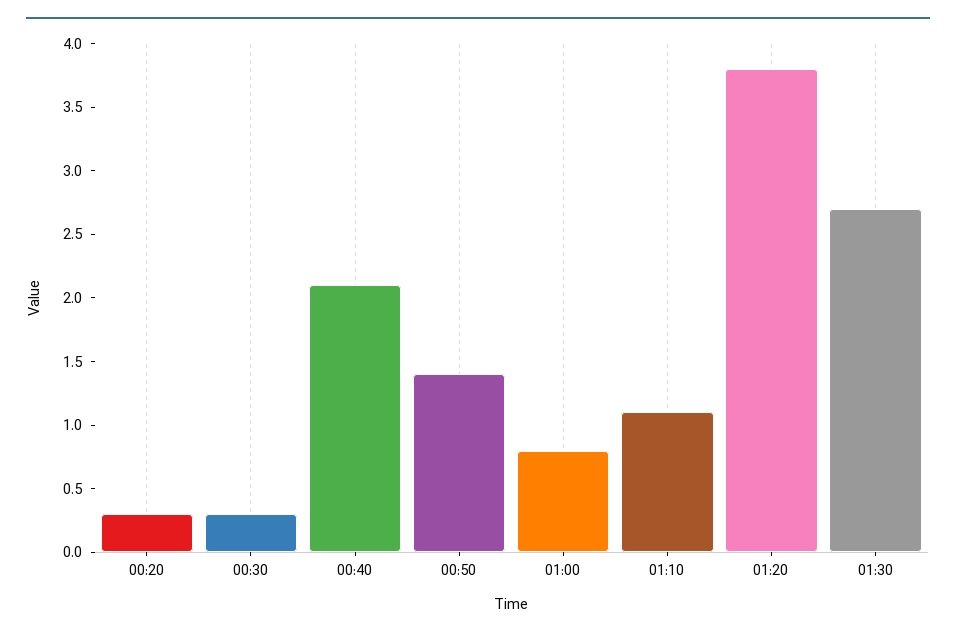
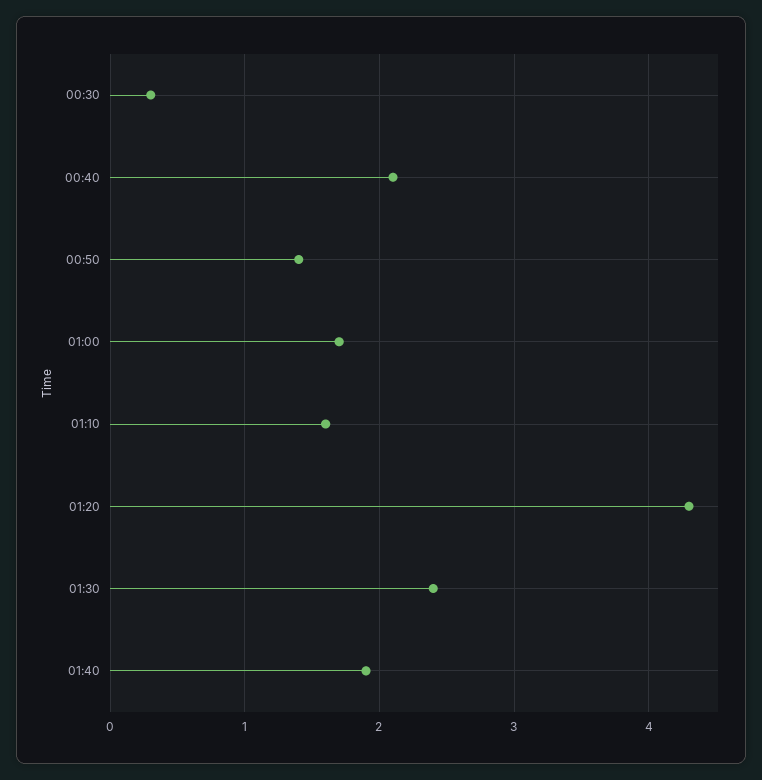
00:20: 0.3 -> none
01:00: 0.8 -> 1.7
01:10: 1.1 -> 1.6
01:20: 3.8 -> 4.3
01:30: 2.7 -> 2.4
01:40: none -> 1.9

